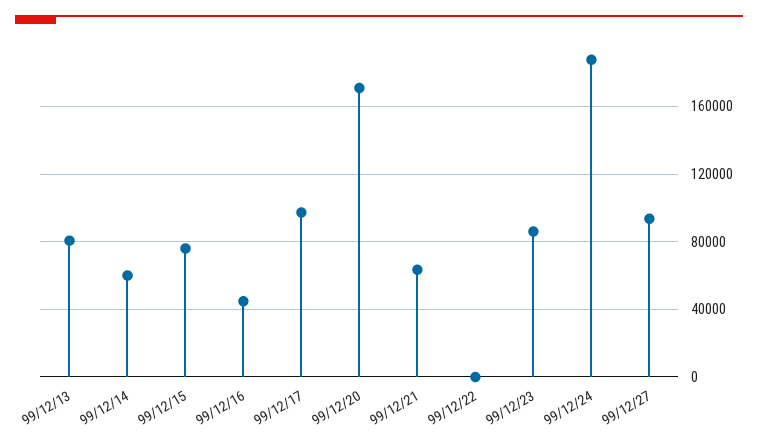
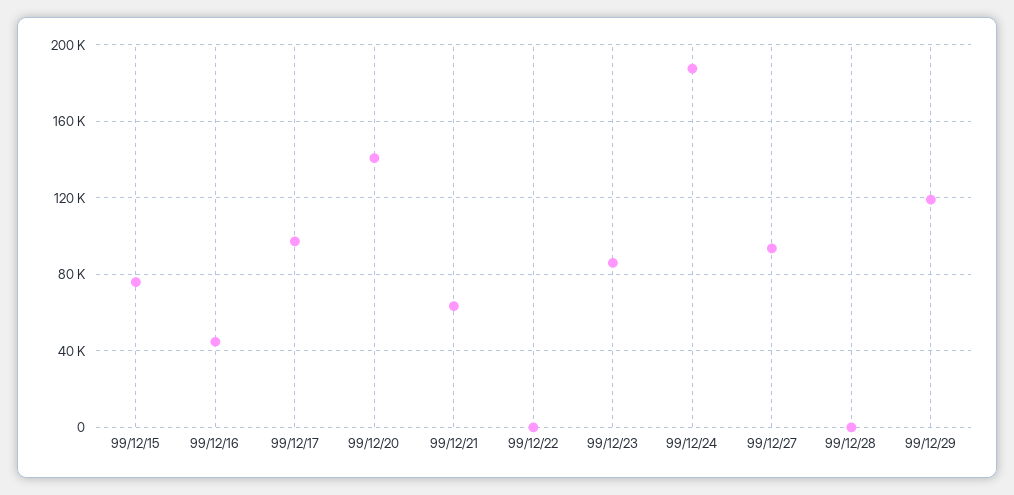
99/12/13: 80000 -> none
99/12/14: 60000 -> none
99/12/20: 170000 -> 140000
99/12/28: none -> 0
99/12/29: none -> 120000

